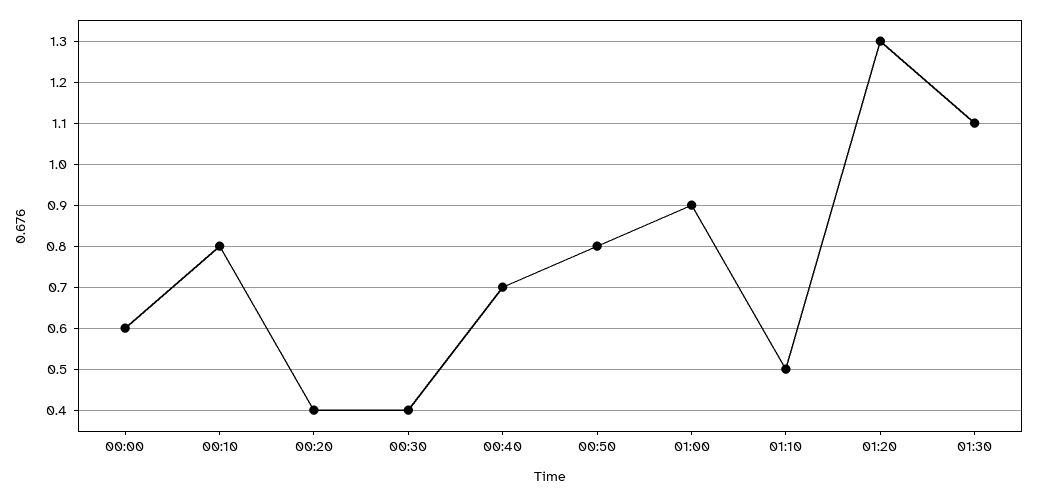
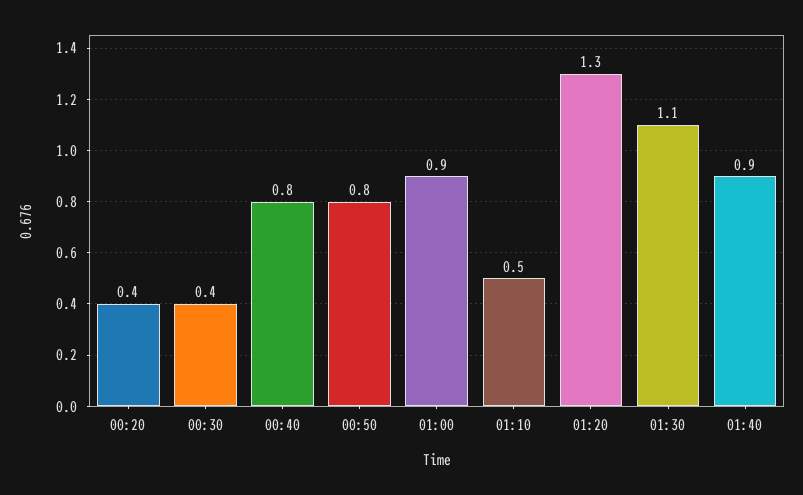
00:00: 0.6 -> none
00:10: 0.8 -> none
00:40: 0.7 -> 0.8
01:40: none -> 0.9

